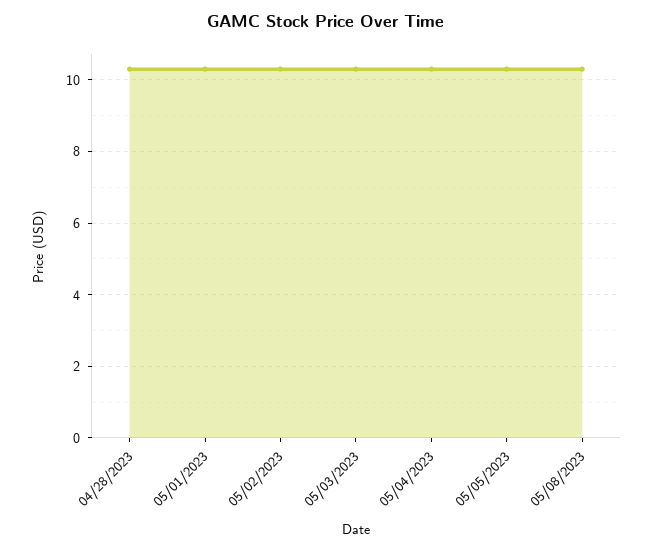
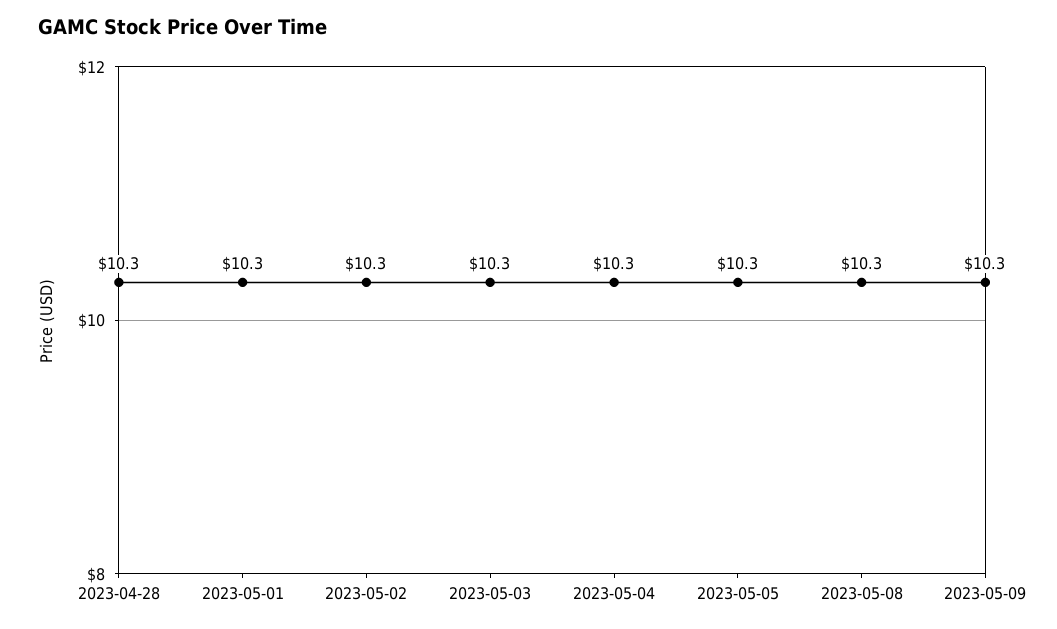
2023-05-09: none -> 10.3

